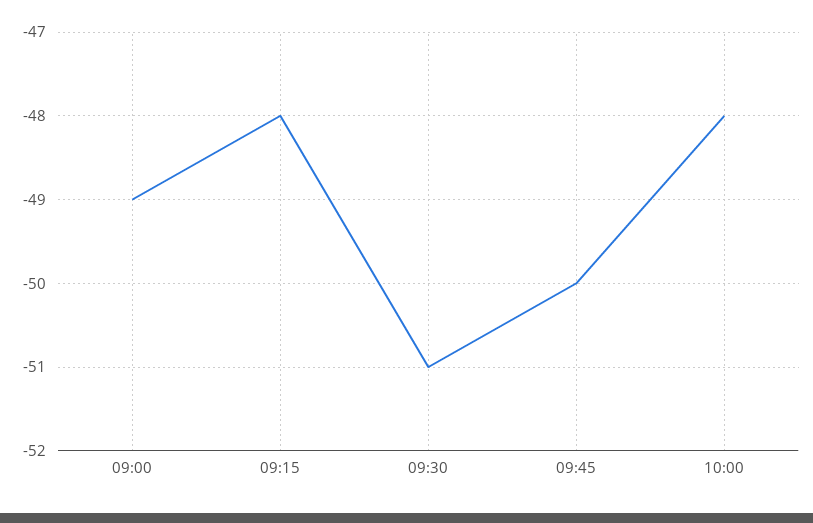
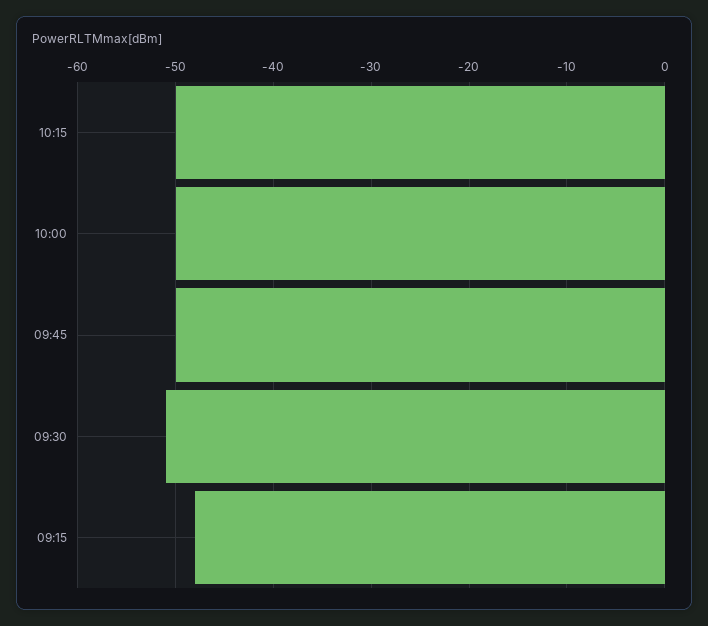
09:00: -49 -> none
10:00: -48 -> -50
10:15: none -> -50

